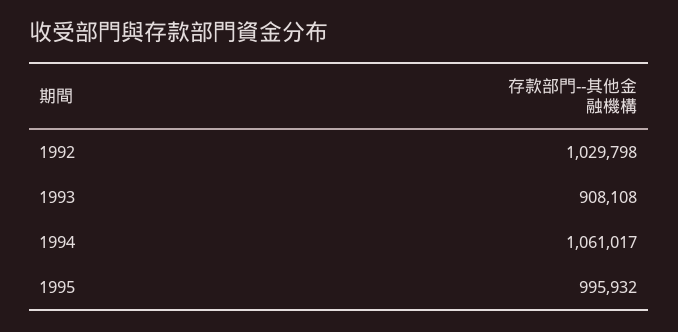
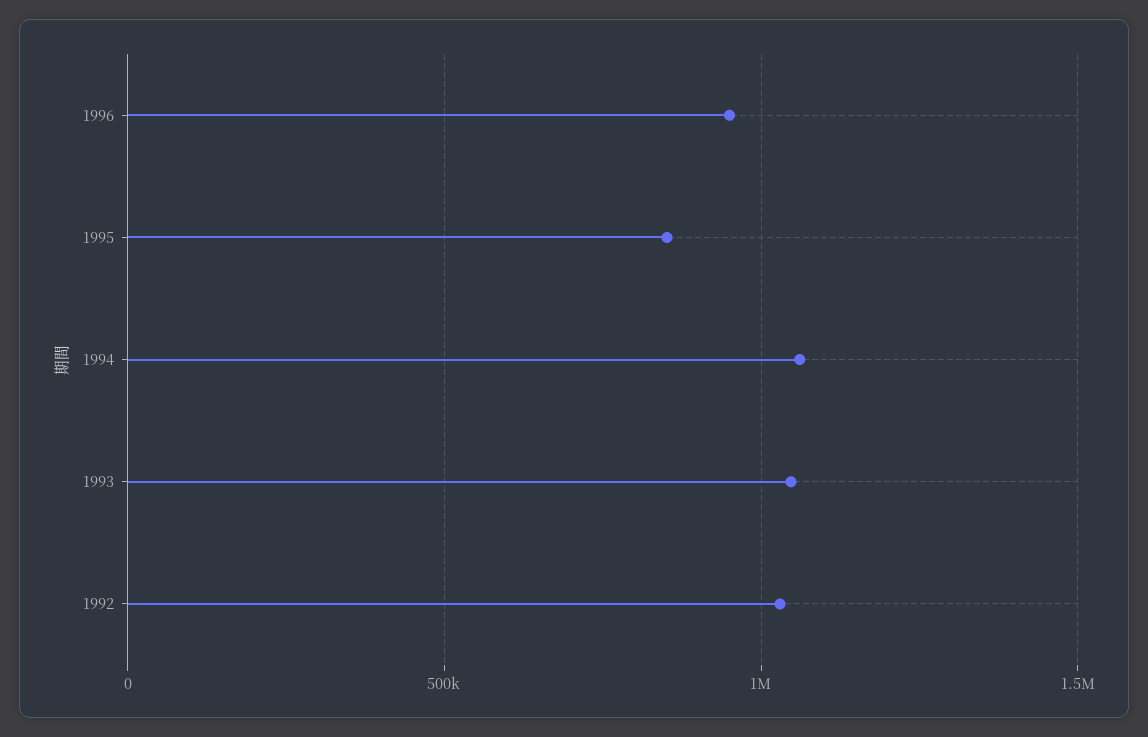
1993: 908108 -> 1050000
1995: 995932 -> 850000
1996: none -> 950000

